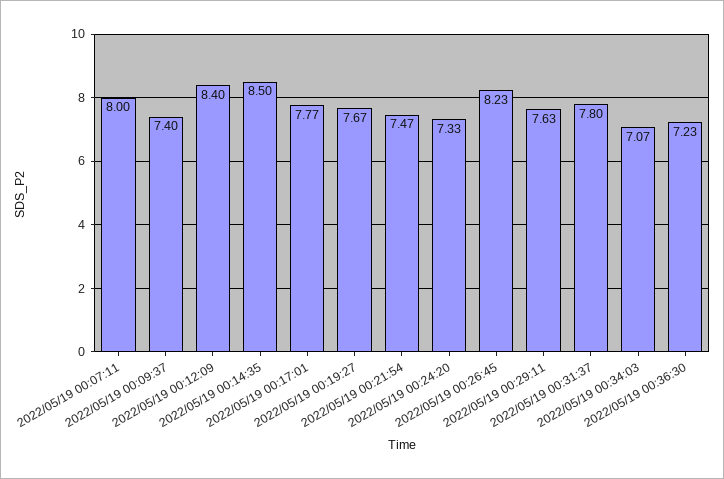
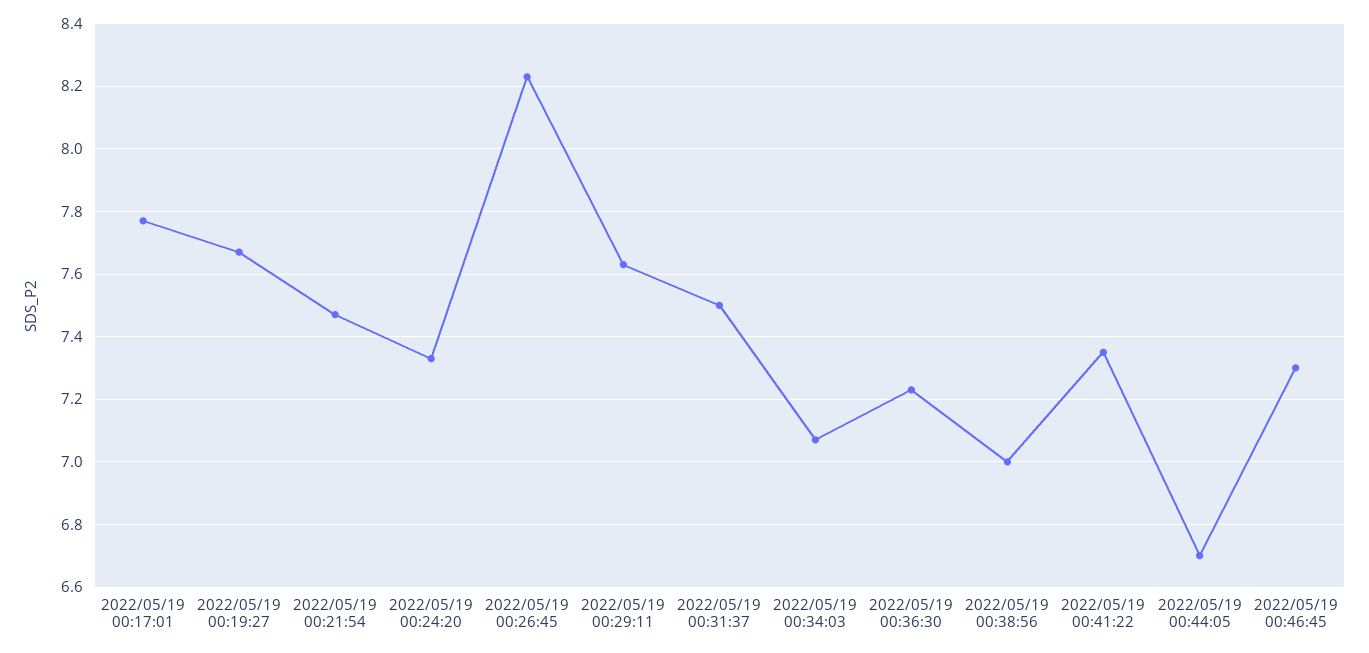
2022/05/19 00:07:11: 8 -> none
2022/05/19 00:09:37: 7.4 -> none
2022/05/19 00:12:09: 8.4 -> none
2022/05/19 00:14:35: 8.5 -> none
2022/05/19 00:31:37: 7.8 -> 7.5
2022/05/19 00:38:56: none -> 7
2022/05/19 00:41:22: none -> 7.35
2022/05/19 00:44:05: none -> 6.7
2022/05/19 00:46:45: none -> 7.3

